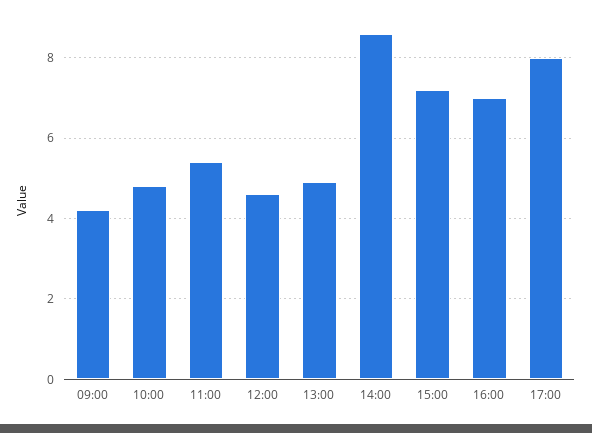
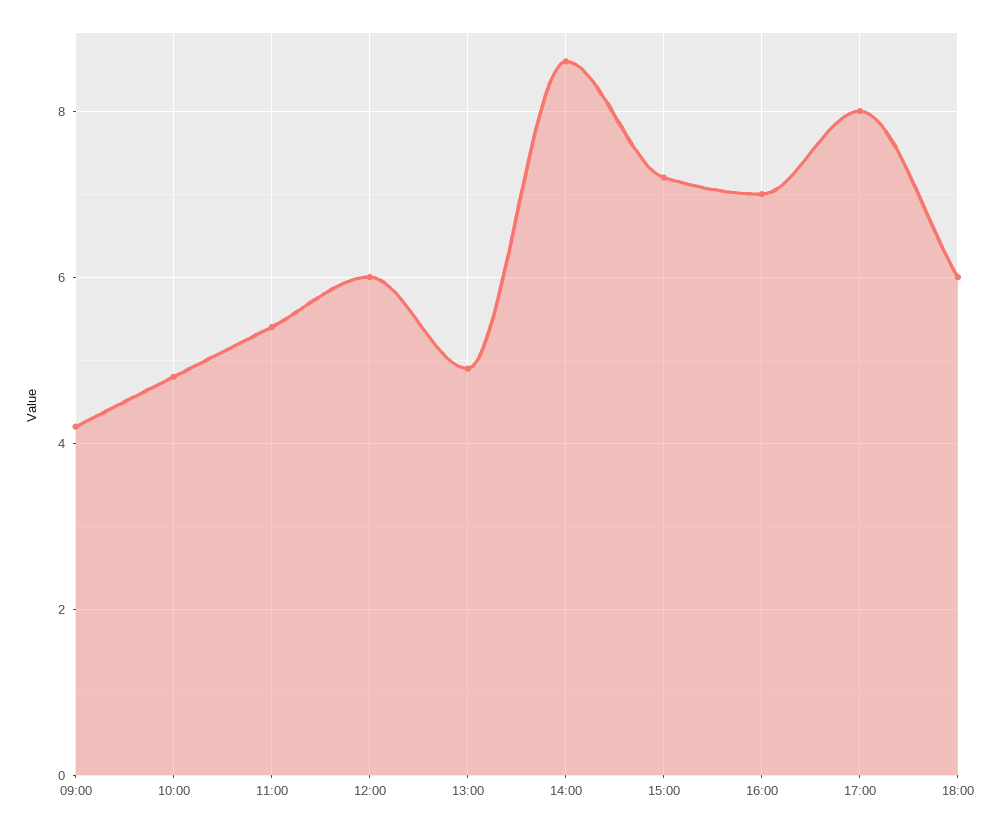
12:00: 4.5 -> 6
18:00: none -> 6

